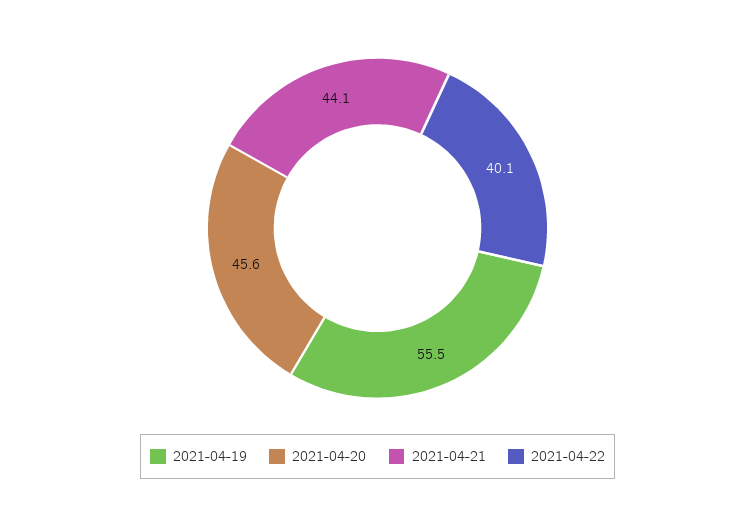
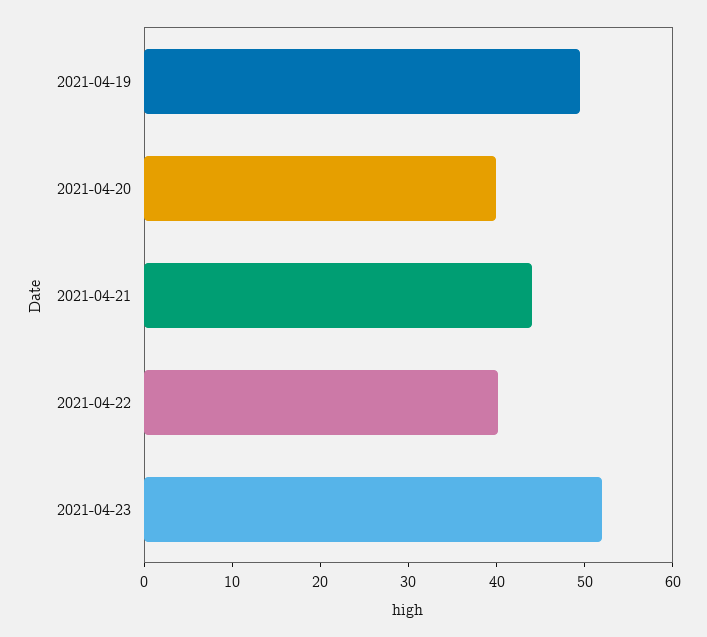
2021-04-19: 55.5 -> 50
2021-04-20: 45.6 -> 40
2021-04-23: none -> 52

